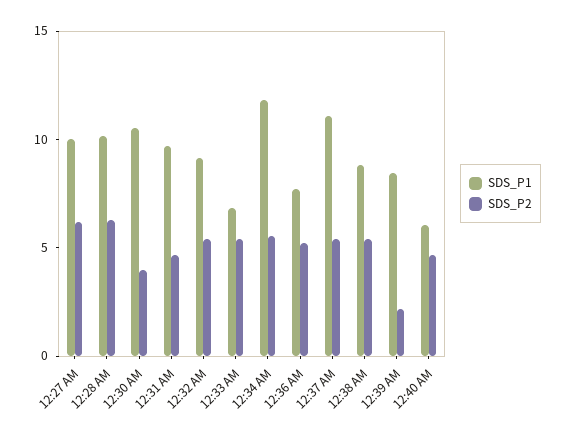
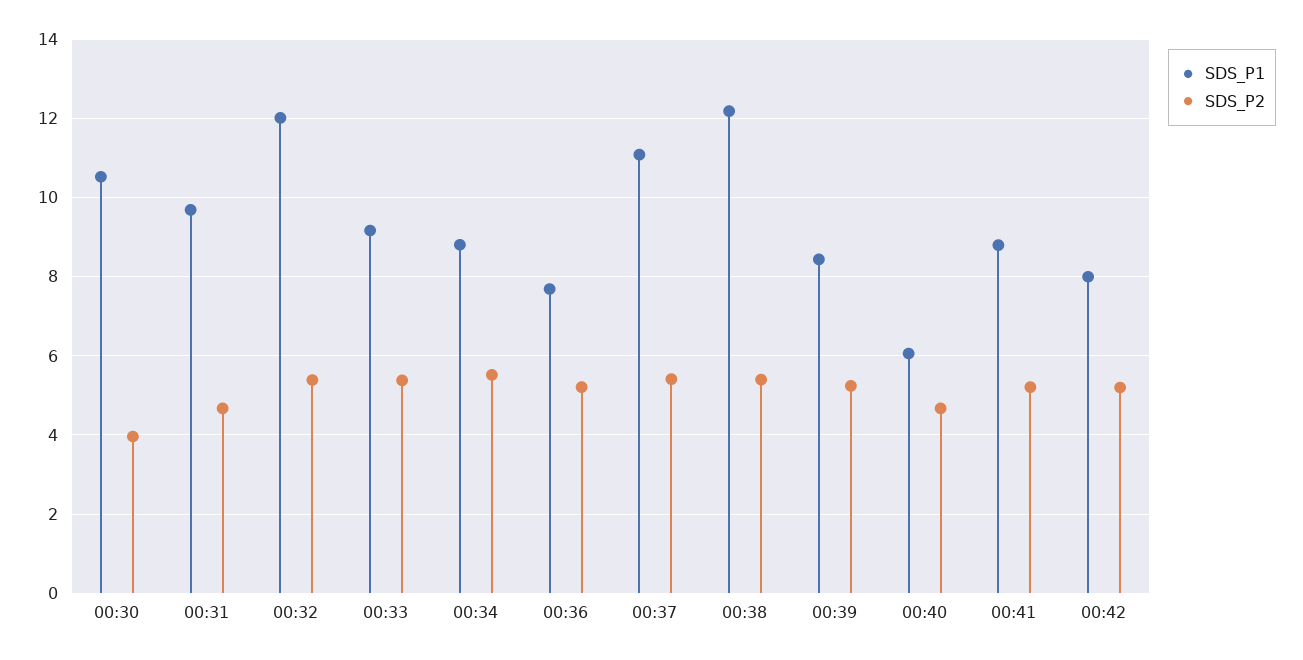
SDS_P1, 12:27 AM: 10 -> none
SDS_P2, 12:27 AM: 6 -> none
SDS_P1, 12:28 AM: 10 -> none
SDS_P2, 12:28 AM: 6 -> none
SDS_P1, 12:32 AM: 9 -> 12
SDS_P1, 12:33 AM: 7 -> 9.2
SDS_P1, 12:34 AM: 12 -> 8.8
SDS_P1, 12:38 AM: 9 -> 12.2
SDS_P2, 12:39 AM: 2 -> 5.2
SDS_P1, 00:41: none -> 8.8
SDS_P2, 00:41: none -> 5.2
SDS_P1, 00:42: none -> 8
SDS_P2, 00:42: none -> 5.2

